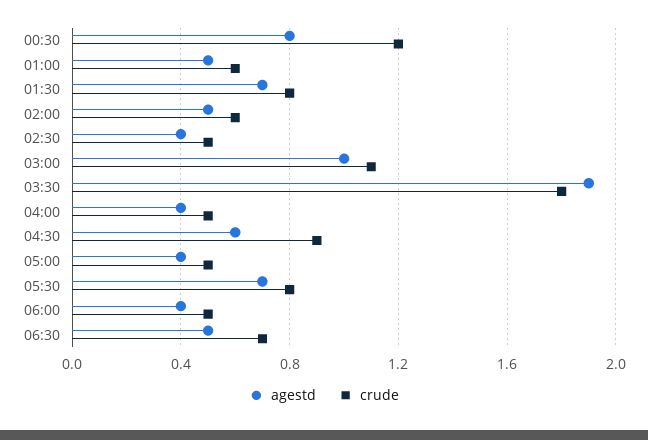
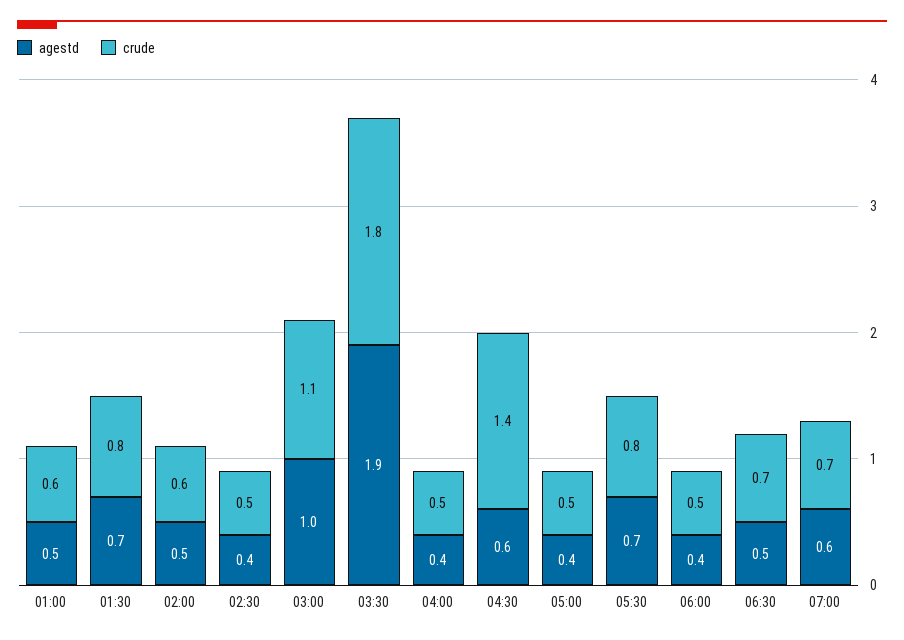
agestd, 00:30: 0.8 -> none
crude, 00:30: 1.2 -> none
crude, 04:30: 0.9 -> 1.4
agestd, 07:00: none -> 0.6
crude, 07:00: none -> 0.7

